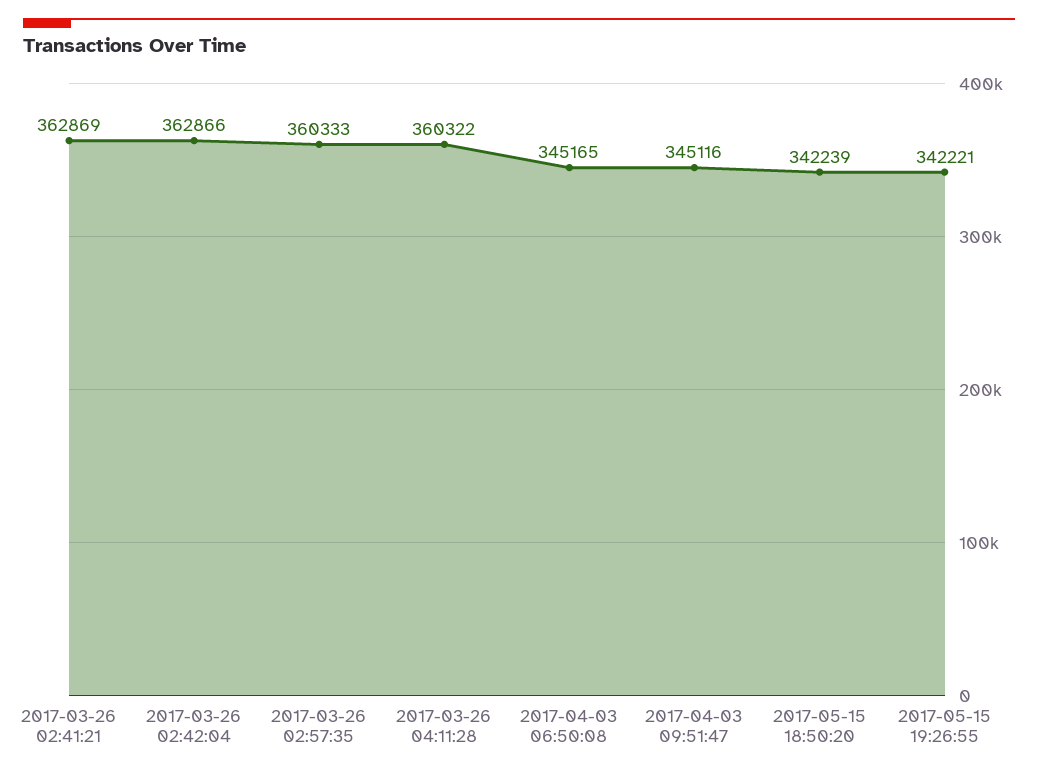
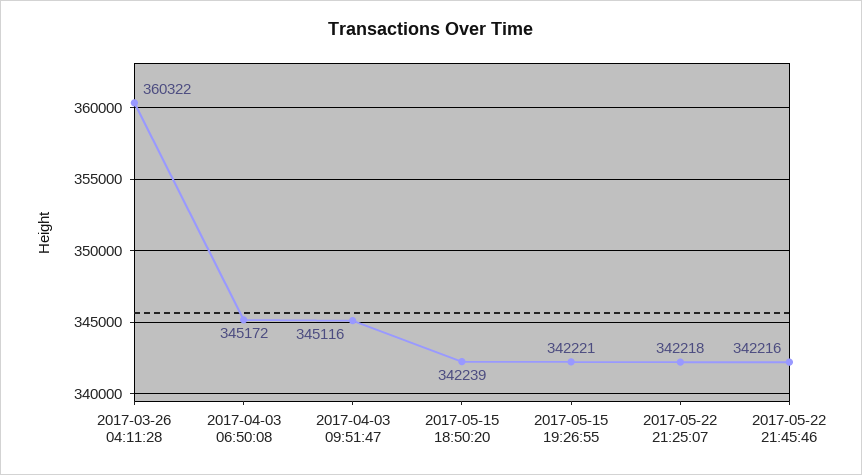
2017-03-26 02:41:21: 362869 -> none
2017-03-26 02:42:04: 362866 -> none
2017-03-26 02:57:35: 360333 -> none
2017-04-03 06:50:08: 345165 -> 345172
2017-05-22 21:25:07: none -> 342218
2017-05-22 21:45:46: none -> 342216

